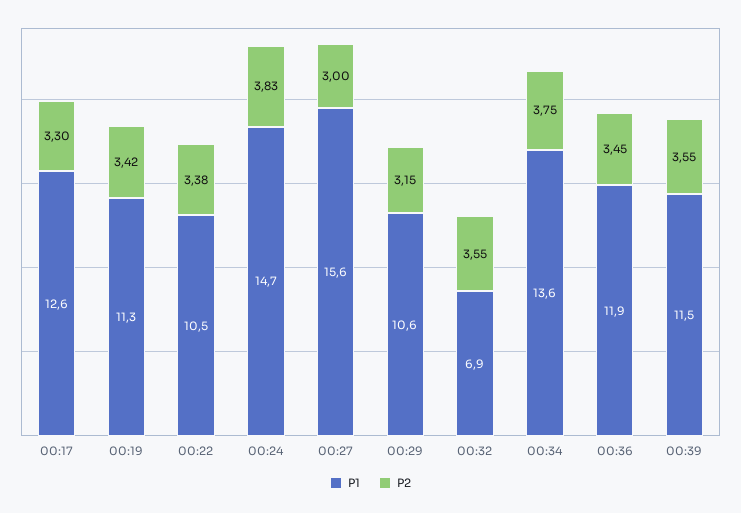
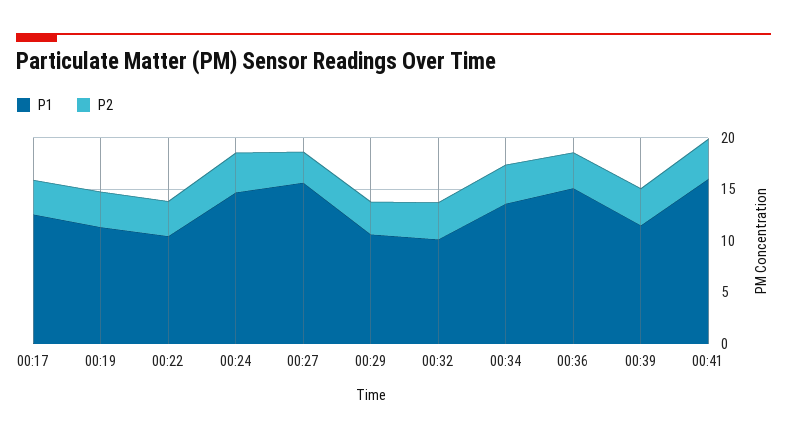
P1, 00:32: 6.9 -> 10
P1, 00:36: 11.9 -> 15
P1, 00:41: none -> 16
P2, 00:41: none -> 4

